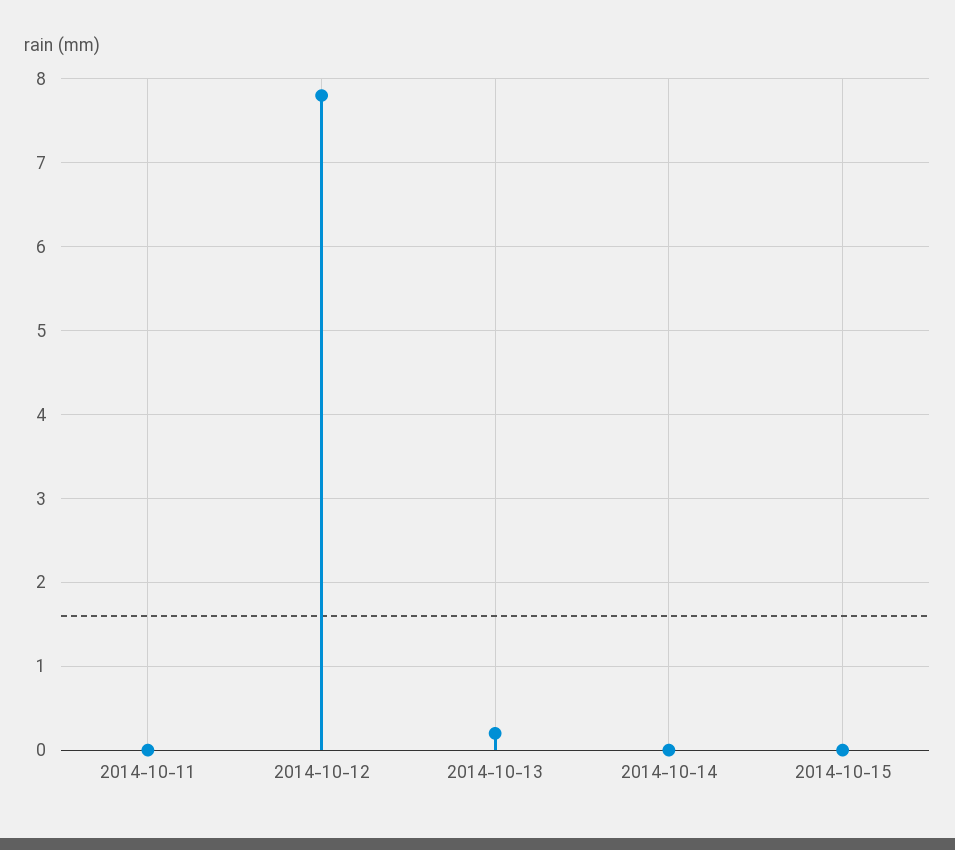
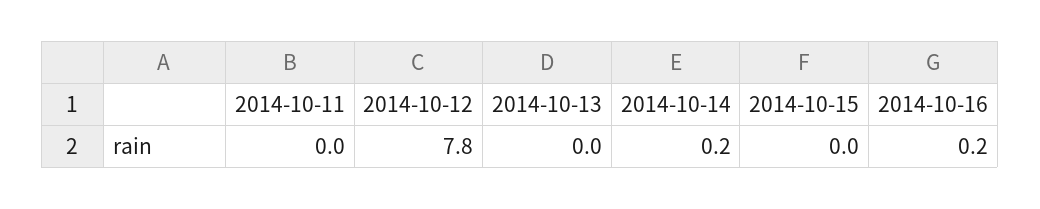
2014-10-13: 0.2 -> 0
2014-10-14: 0 -> 0.2
2014-10-16: none -> 0.2

